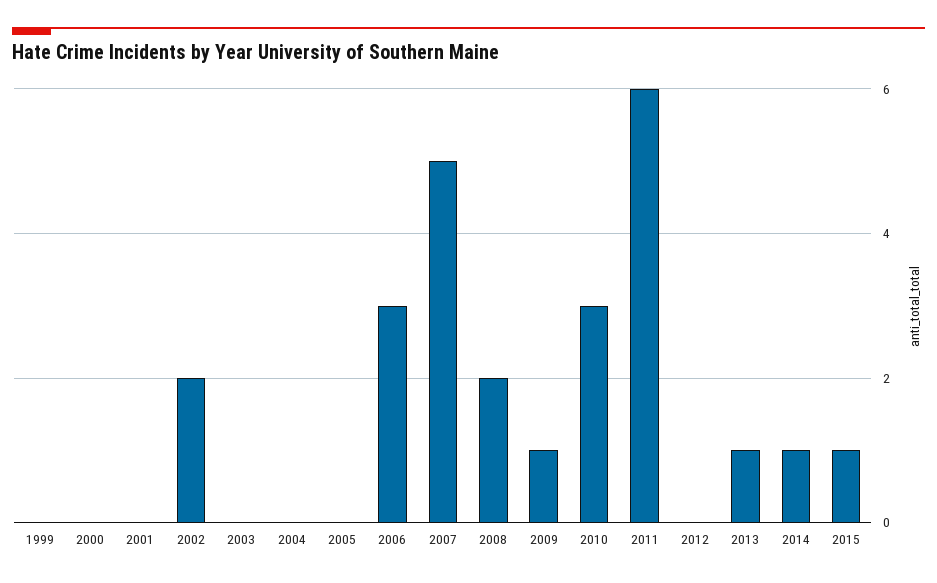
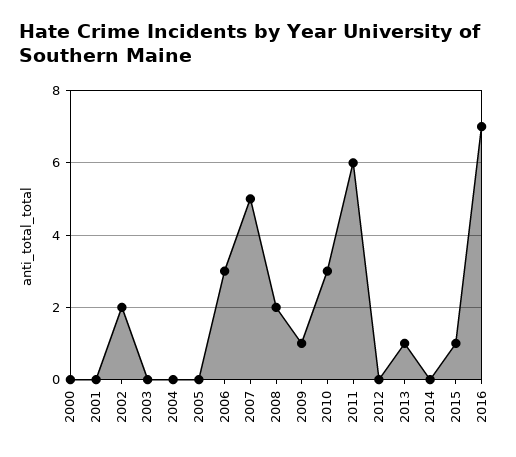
1999: 0 -> none
2014: 1 -> 0
2016: none -> 7

